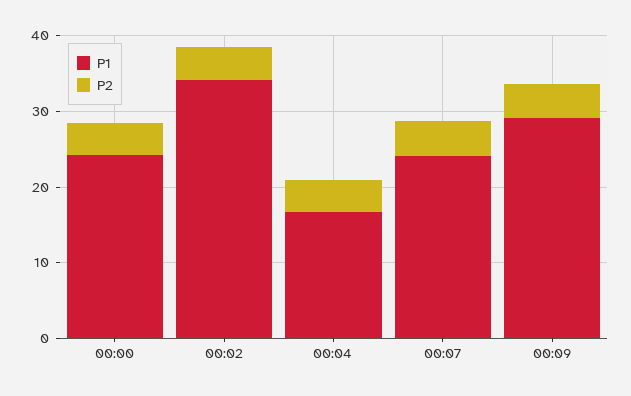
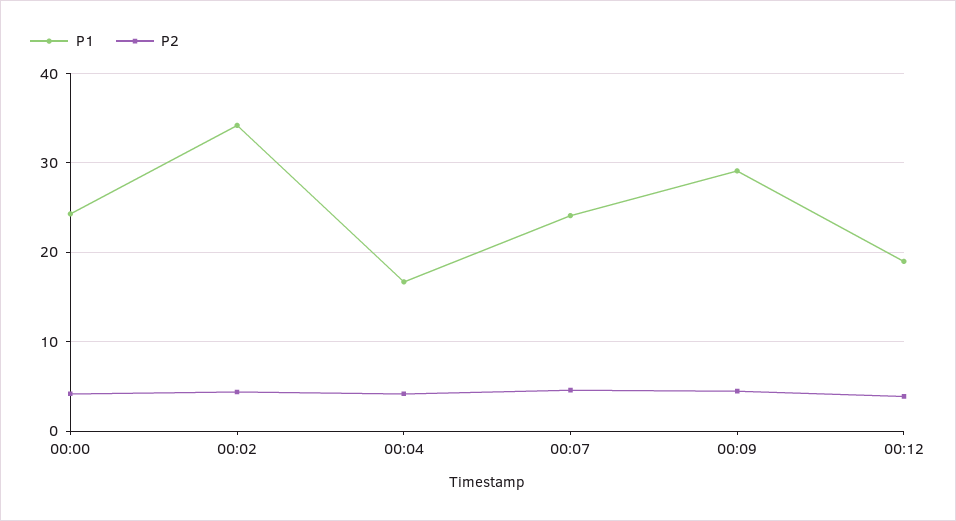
P1, 00:12: none -> 19
P2, 00:12: none -> 4

